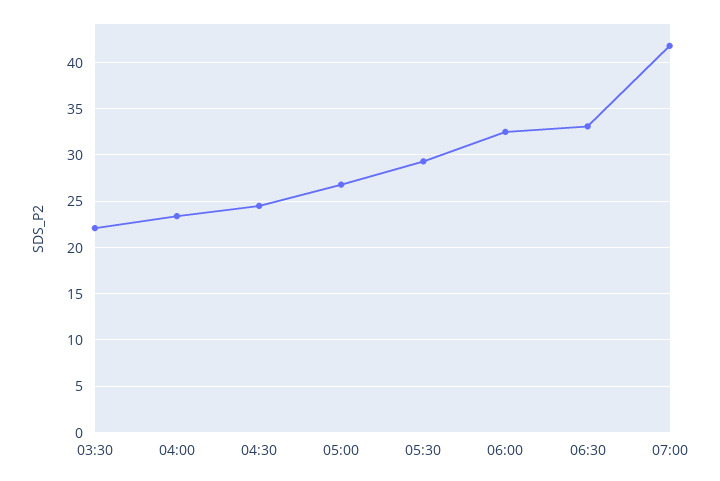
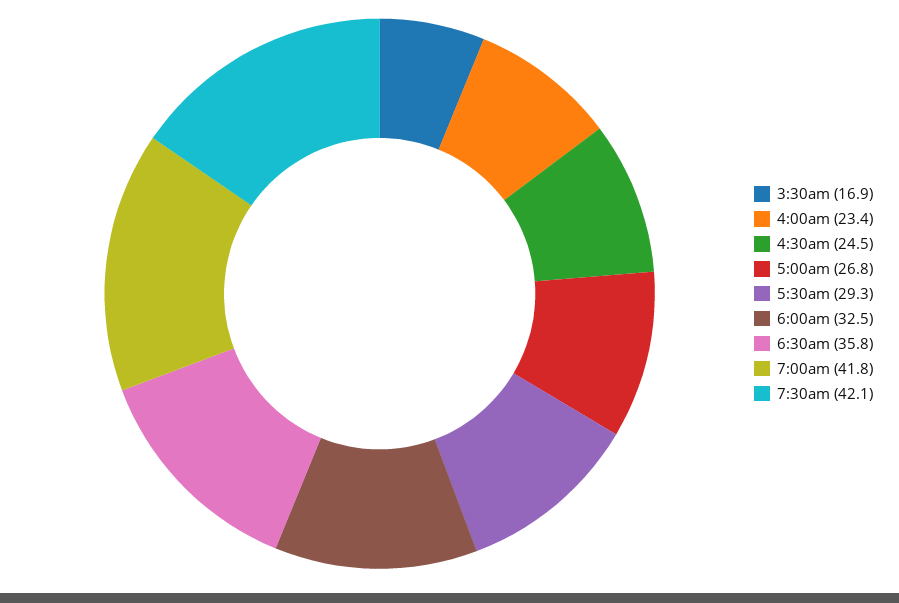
03:30: 22 -> 16.9
06:30: 33 -> 35.8
7:30am: none -> 42.1

